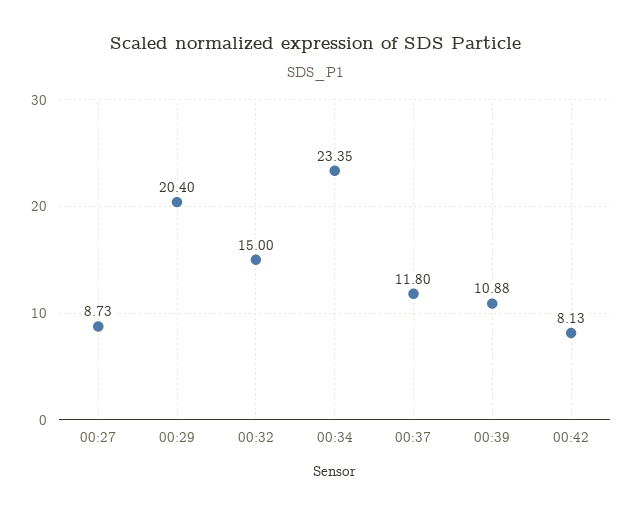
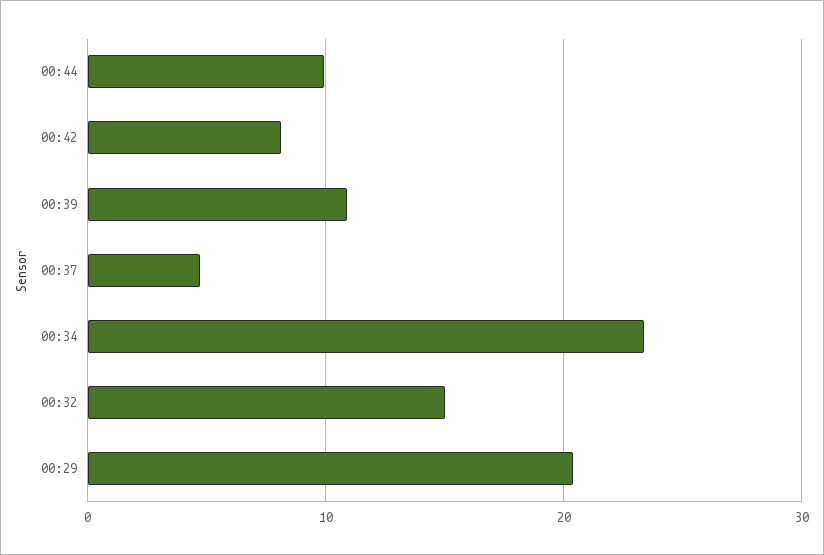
00:27: 8.73 -> none
00:37: 11.8 -> 5
00:44: none -> 10

